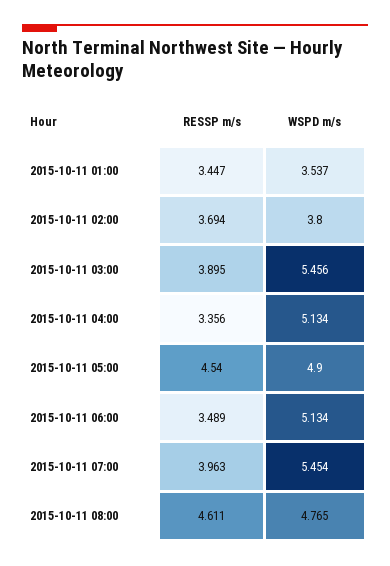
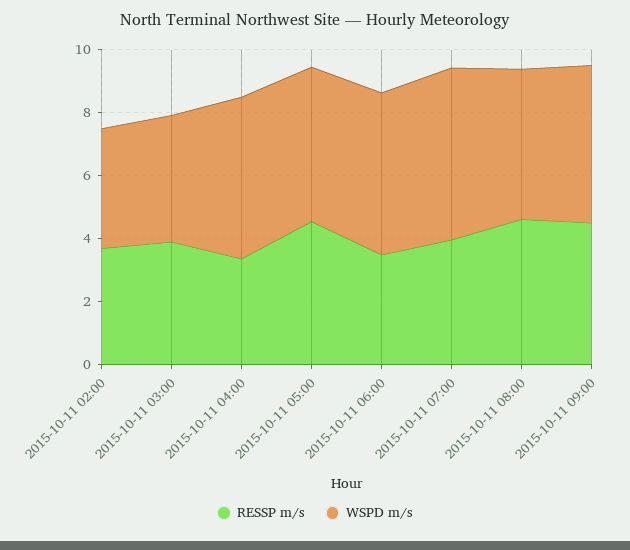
RESSP m/s, 2015-10-11 01:00: 3.447 -> none
WSPD m/s, 2015-10-11 01:00: 3.537 -> none
WSPD m/s, 2015-10-11 03:00: 5.456 -> 4
RESSP m/s, 2015-10-11 09:00: none -> 4.5
WSPD m/s, 2015-10-11 09:00: none -> 5

